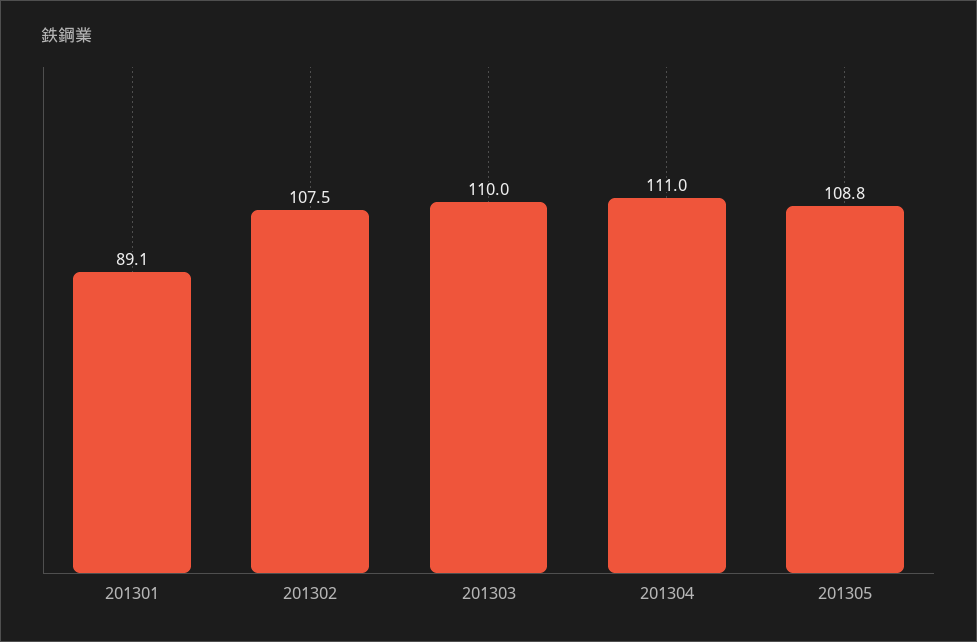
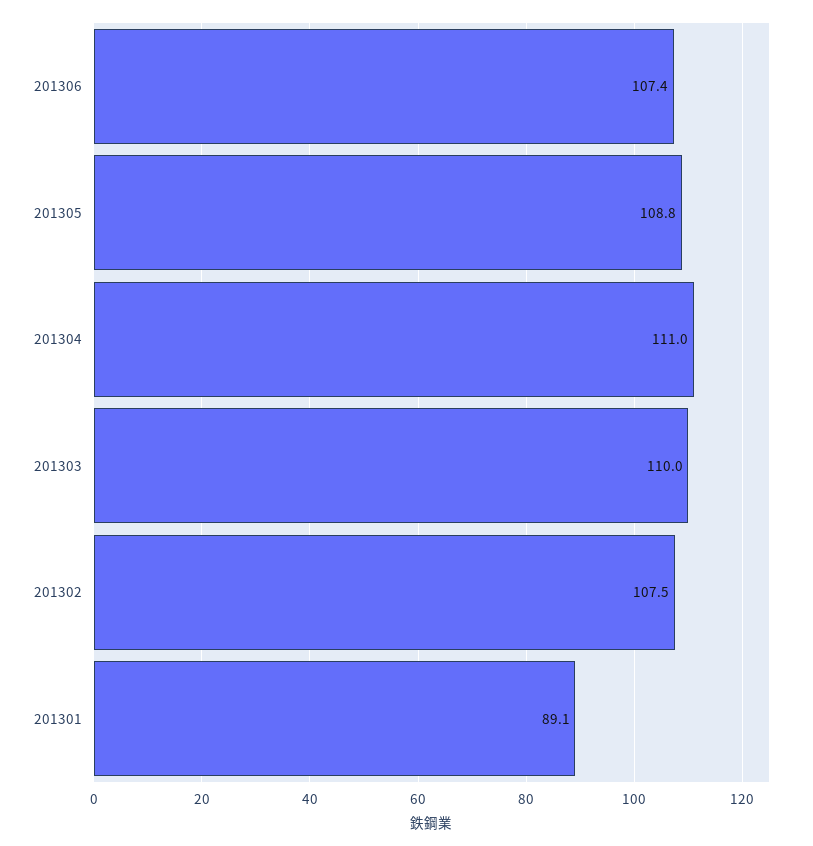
201306: none -> 107.4

